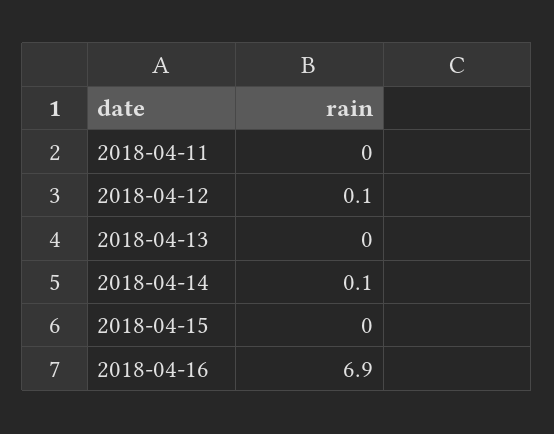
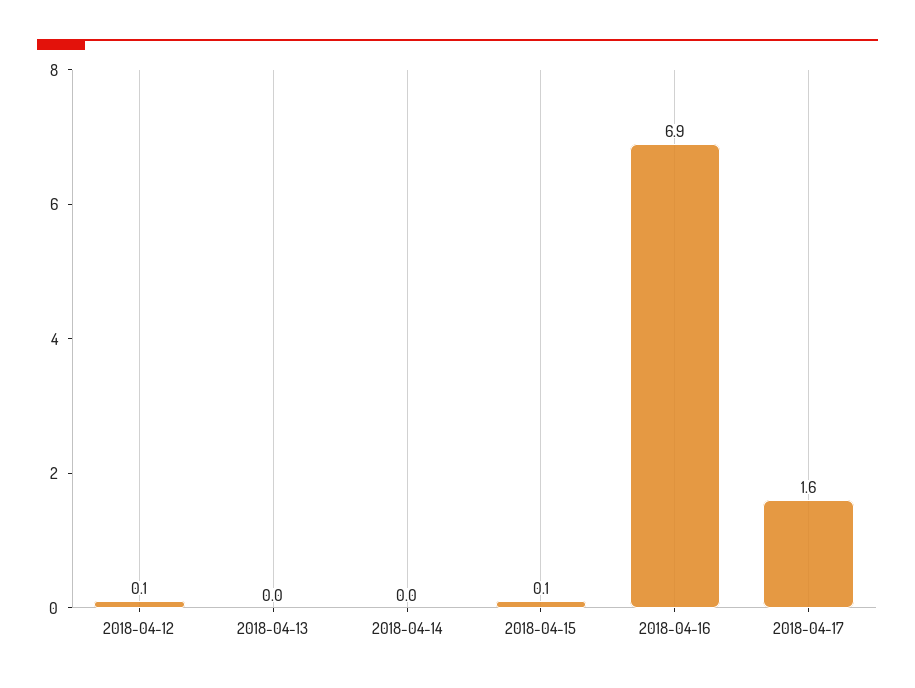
2018-04-11: 0 -> none
2018-04-14: 0.1 -> 0
2018-04-15: 0 -> 0.1
2018-04-17: none -> 1.6

